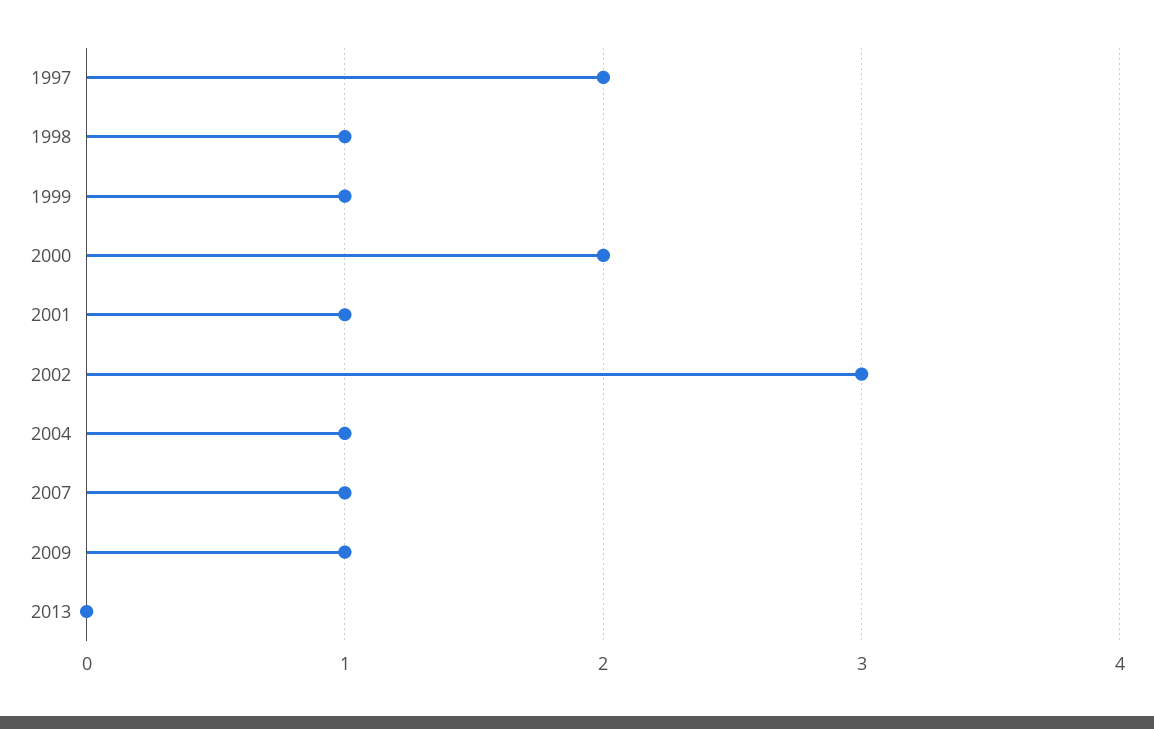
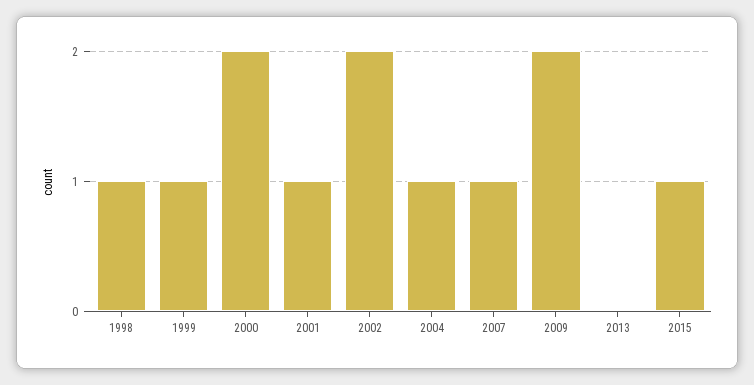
1997: 2 -> none
2002: 3 -> 2
2009: 1 -> 2
2015: none -> 1

